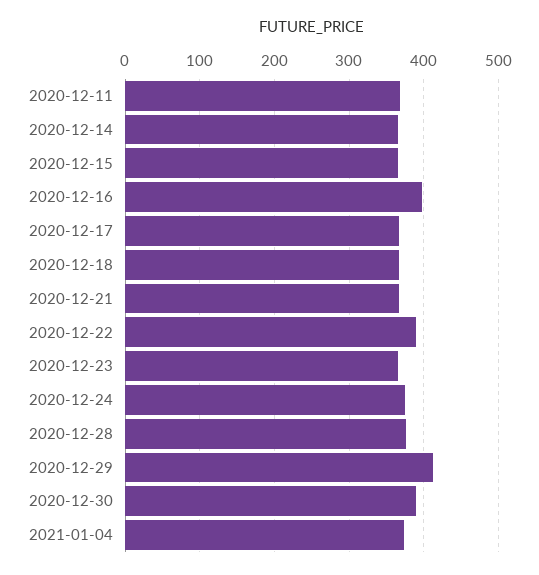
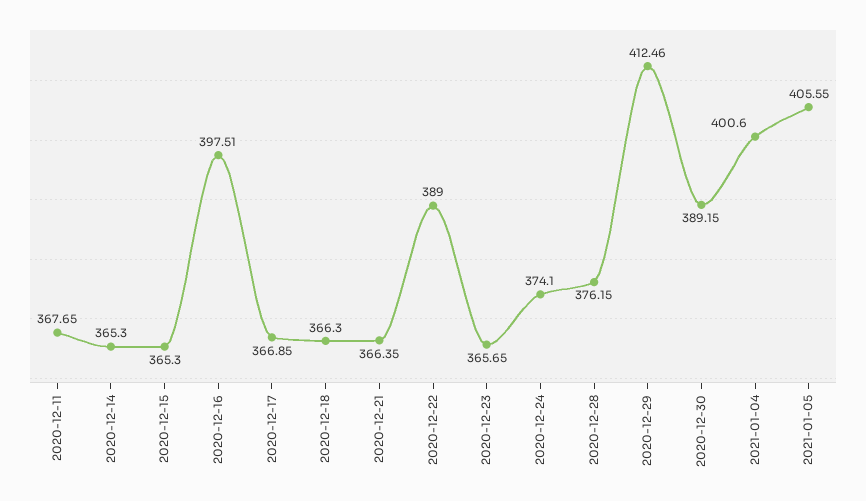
2021-01-04: 370 -> 400.6
2021-01-05: none -> 405.55

